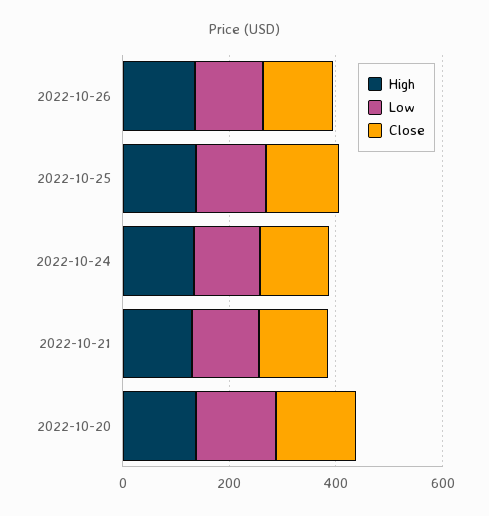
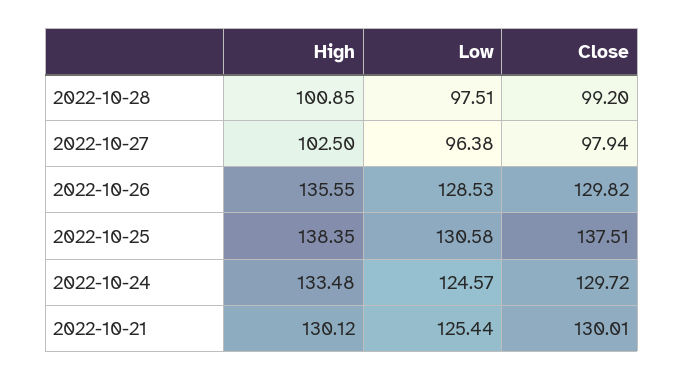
High, 2022-10-20: 150 -> none
Low, 2022-10-20: 150 -> none
Close, 2022-10-20: 150 -> none
High, 2022-10-28: none -> 100.85
Low, 2022-10-28: none -> 97.51
Close, 2022-10-28: none -> 99.2
High, 2022-10-27: none -> 102.5
Low, 2022-10-27: none -> 96.38
Close, 2022-10-27: none -> 97.94

